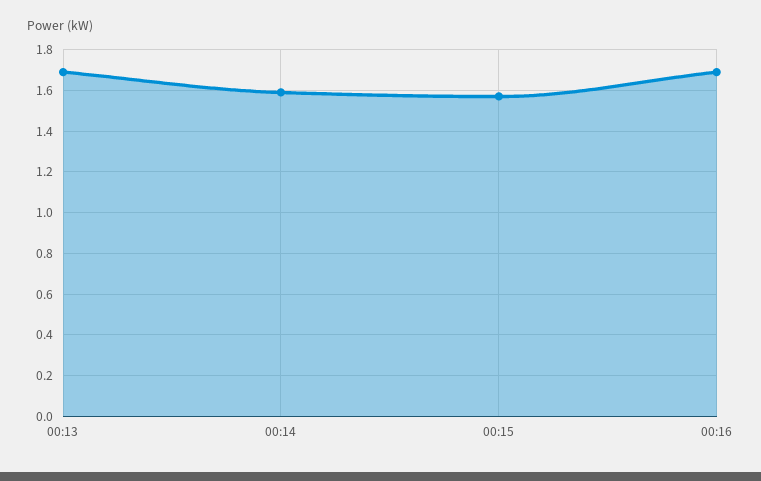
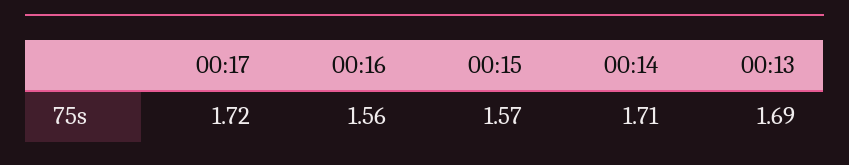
00:14: 1.6 -> 1.71
00:16: 1.7 -> 1.56
00:17: none -> 1.72

